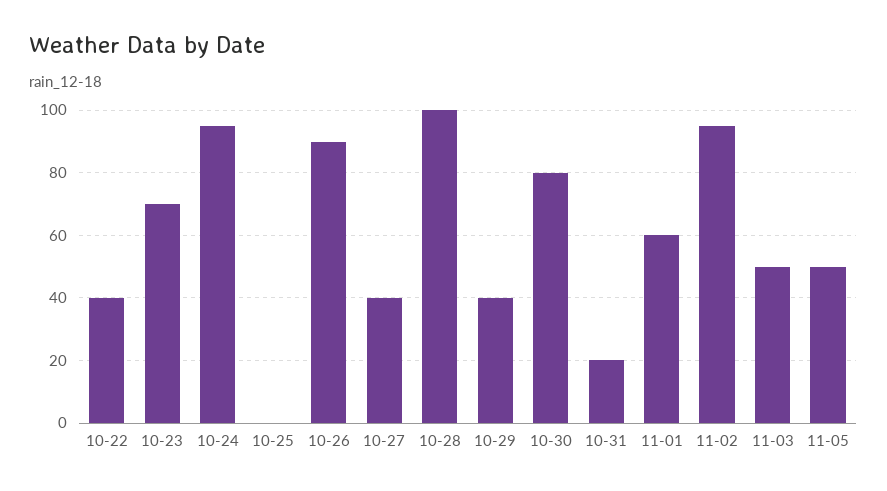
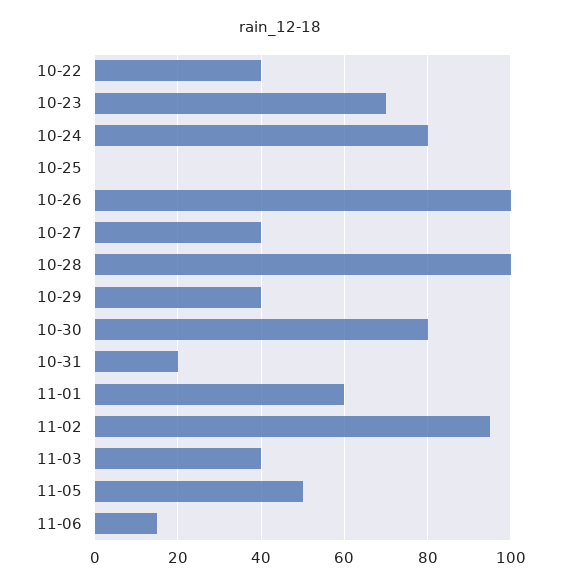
10-24: 95 -> 80
10-26: 90 -> 100
11-03: 50 -> 40
11-06: none -> 15

